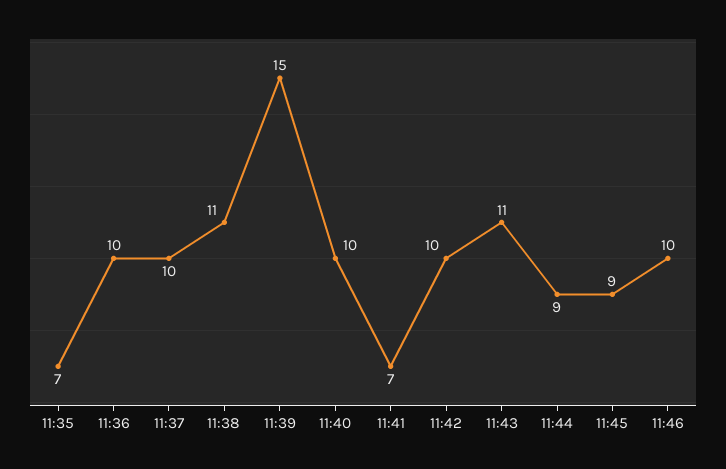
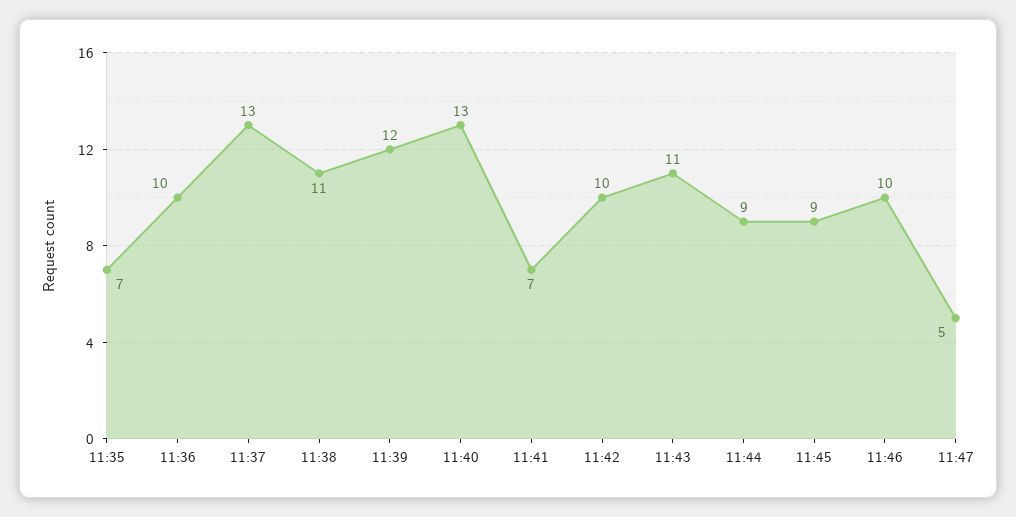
11:37: 10 -> 13
11:39: 15 -> 12
11:40: 10 -> 13
11:47: none -> 5

